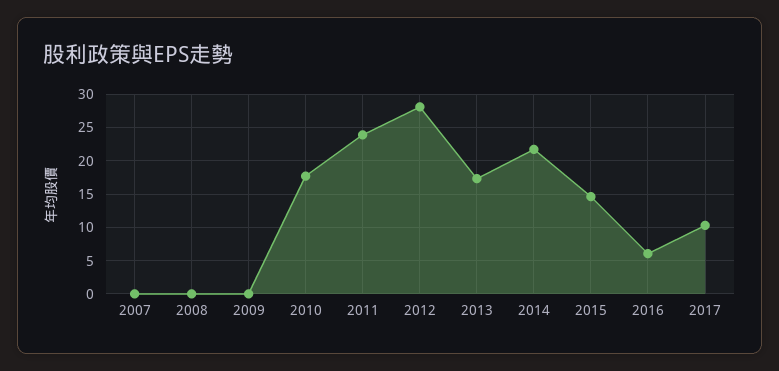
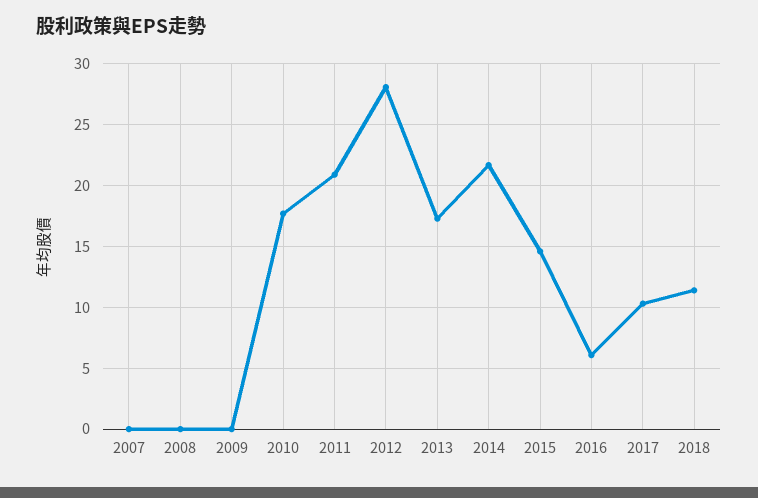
2011: 24 -> 21
2018: none -> 11.5

